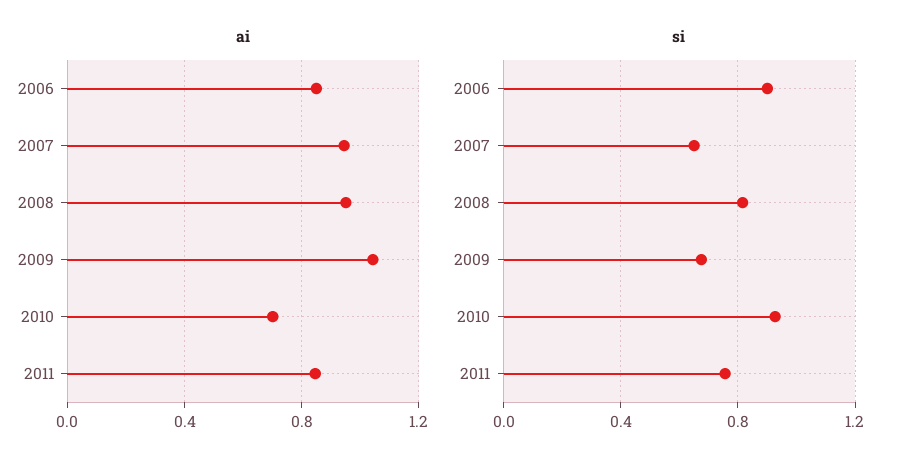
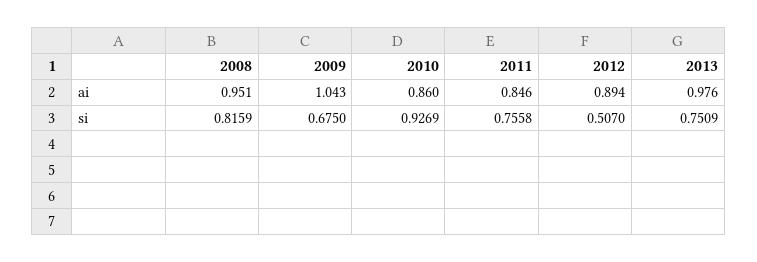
ai, 2006: 0.85 -> none
ai, 2007: 0.95 -> none
ai, 2010: 0.7 -> 0.86
si, 2006: 0.9 -> none
si, 2007: 0.65 -> none
ai, 2012: none -> 0.894
ai, 2013: none -> 0.976
si, 2012: none -> 0.507
si, 2013: none -> 0.7509

